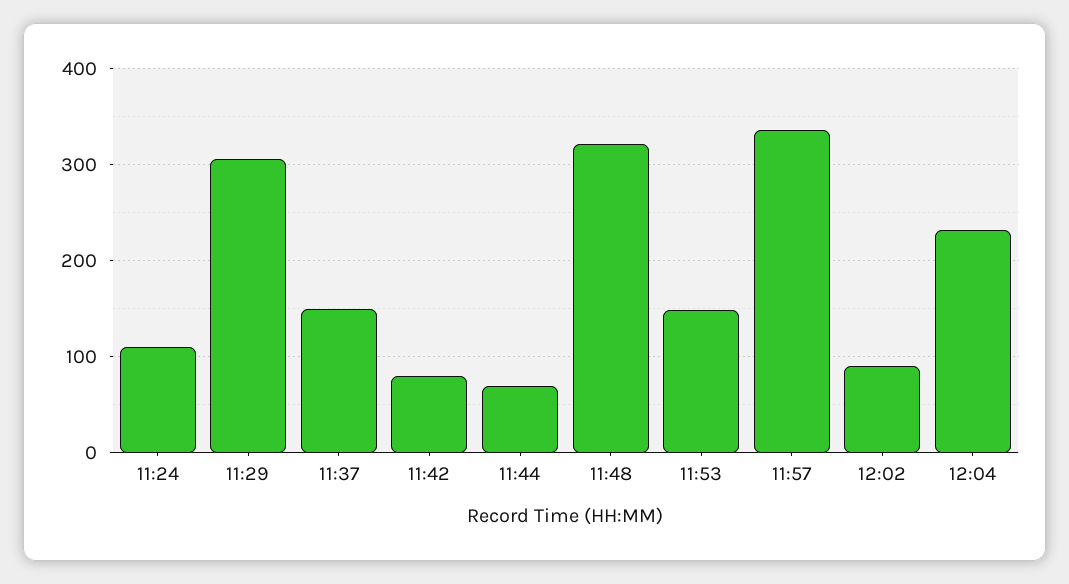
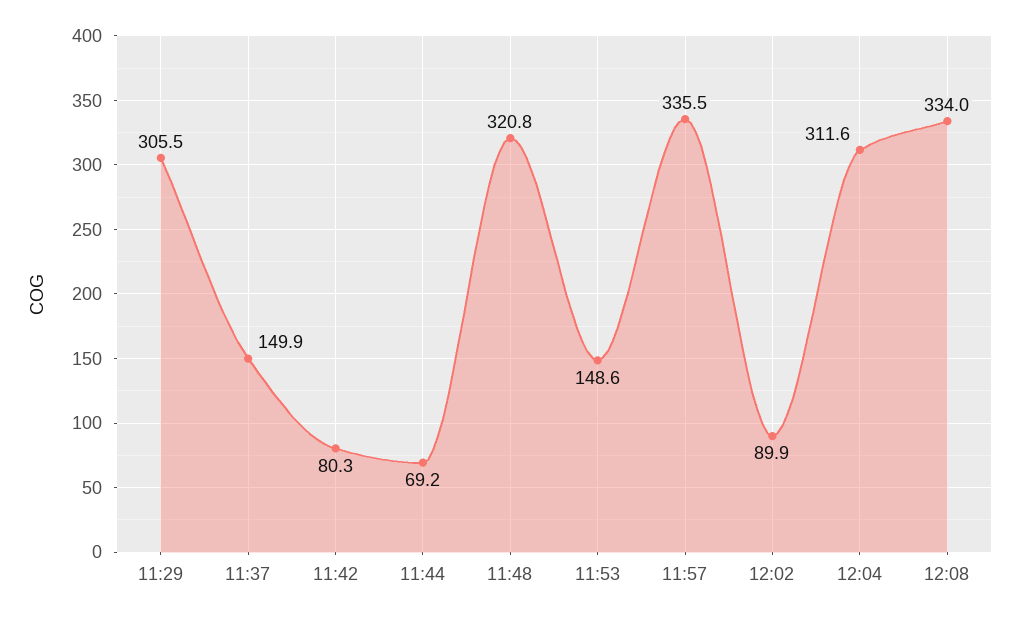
11:24: 110 -> none
12:04: 230 -> 311.6
12:08: none -> 334

